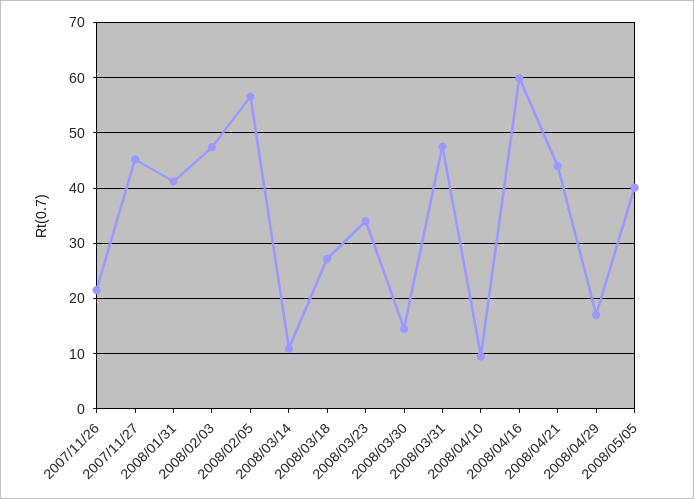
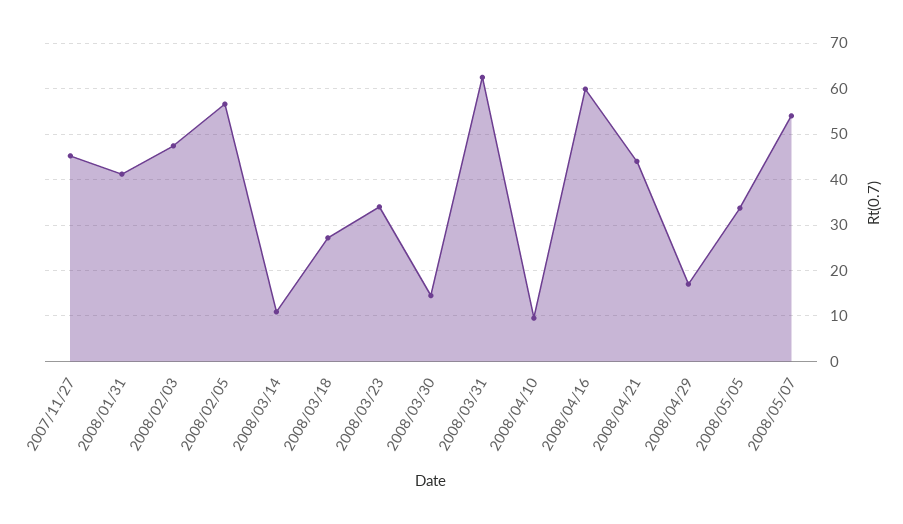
2007/11/26: 22 -> none
2008/03/31: 48 -> 62
2008/05/05: 40 -> 34
2008/05/07: none -> 54

